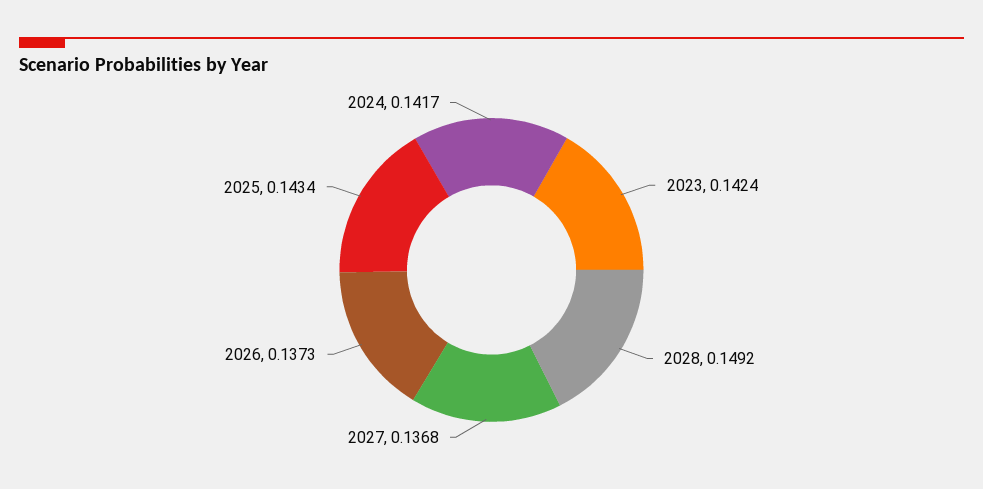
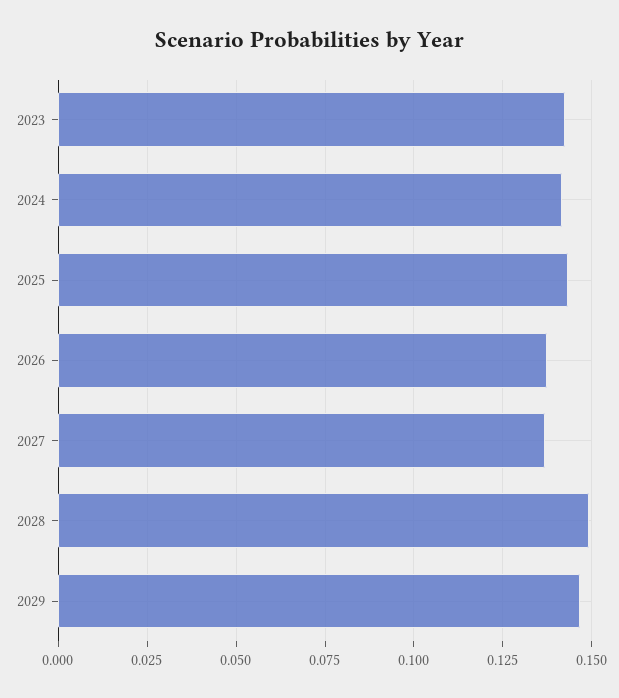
2029: none -> 0.1475

